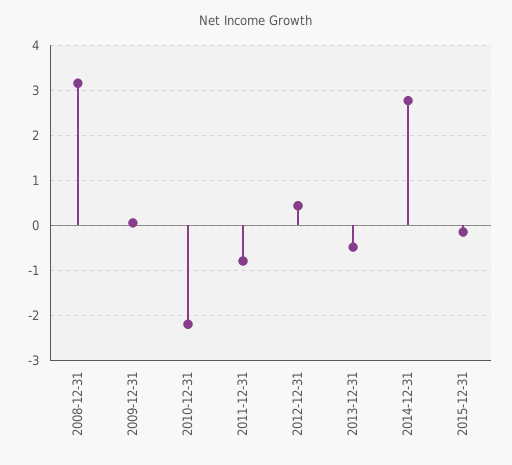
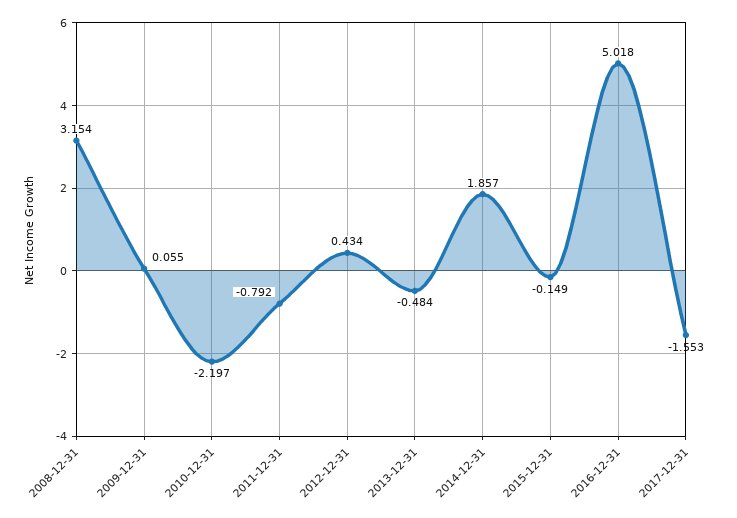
2014-12-31: 2.8 -> 1.857
2016-12-31: none -> 5.018
2017-12-31: none -> -1.553

